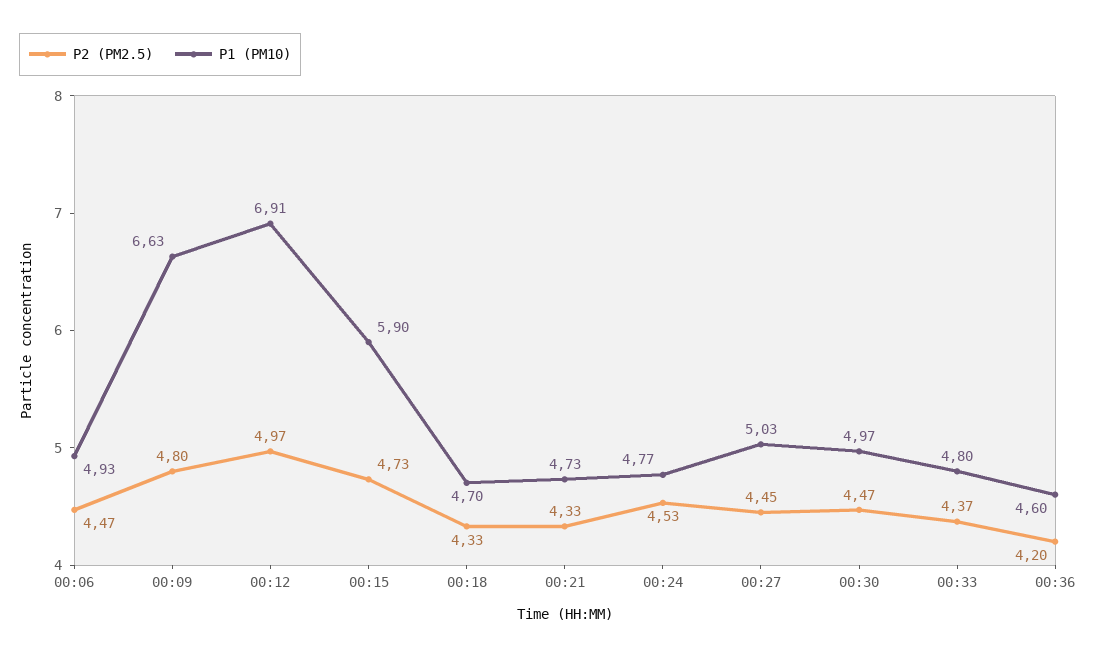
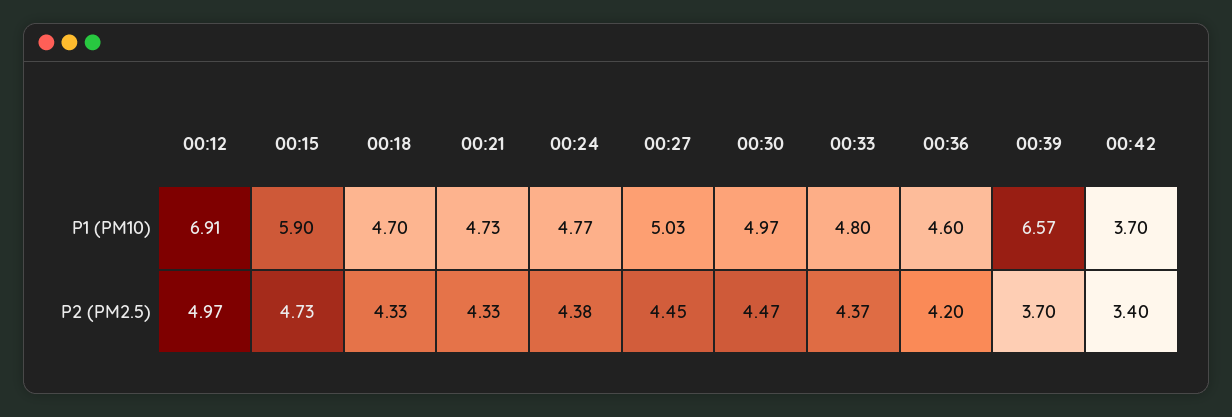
P2 (PM2.5), 00:06: 4.47 -> none
P1 (PM10), 00:06: 4.93 -> none
P2 (PM2.5), 00:09: 4.8 -> none
P1 (PM10), 00:09: 6.63 -> none
P2 (PM2.5), 00:24: 4.53 -> 4.38
P1 (PM10), 00:39: none -> 6.57
P1 (PM10), 00:42: none -> 3.7
P2 (PM2.5), 00:39: none -> 3.7
P2 (PM2.5), 00:42: none -> 3.4

